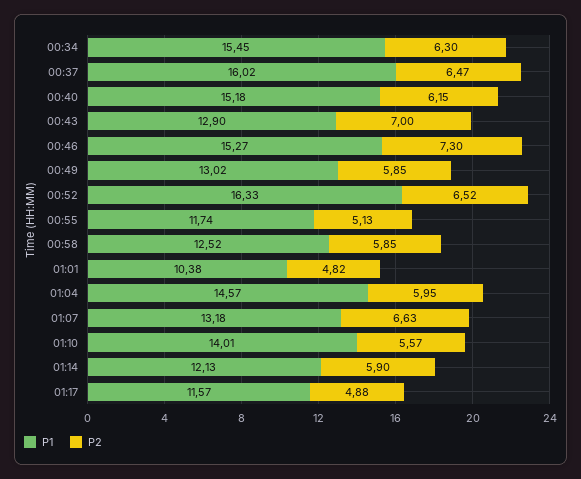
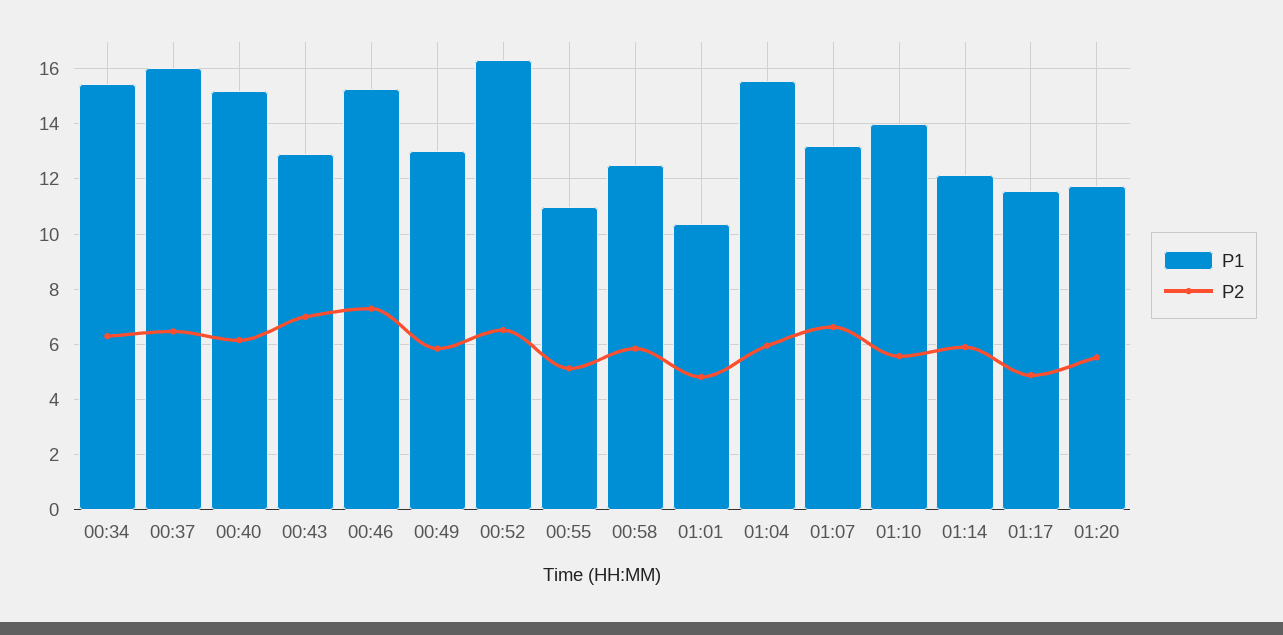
P1, 00:55: 11.74 -> 11
P1, 01:04: 14.57 -> 15.5
P1, 01:20: none -> 11.75
P2, 01:20: none -> 5.5

